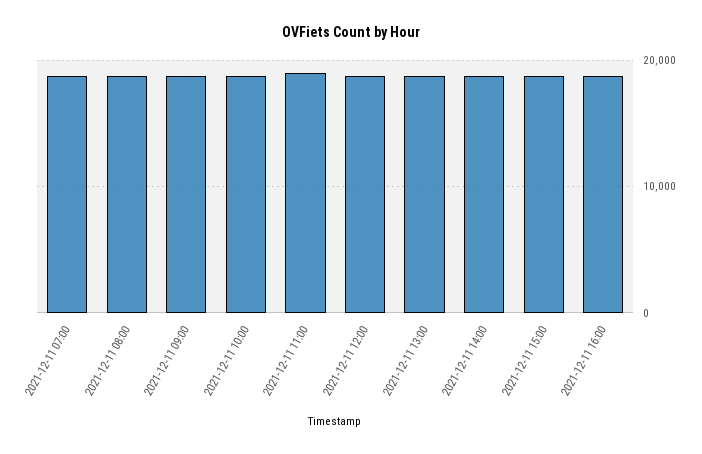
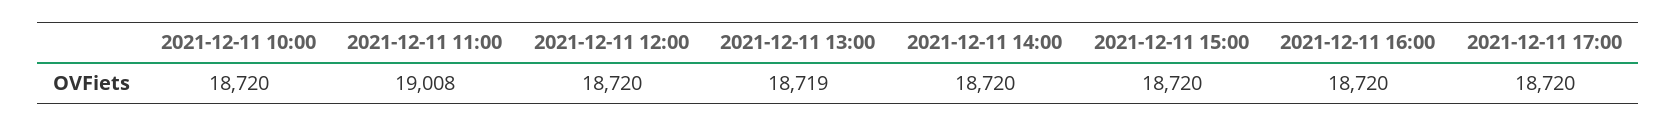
2021-12-11 07:00: 19000 -> none
2021-12-11 08:00: 19000 -> none
2021-12-11 09:00: 19000 -> none
2021-12-11 17:00: none -> 18720

